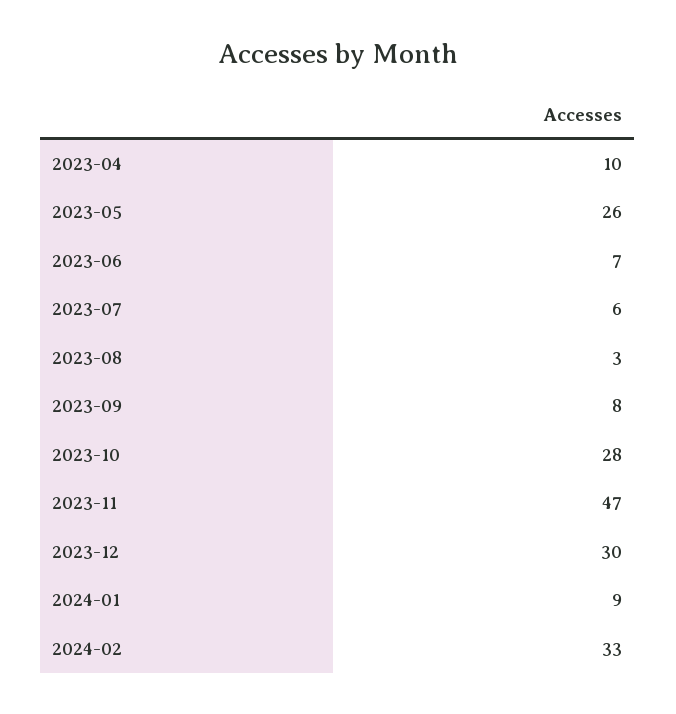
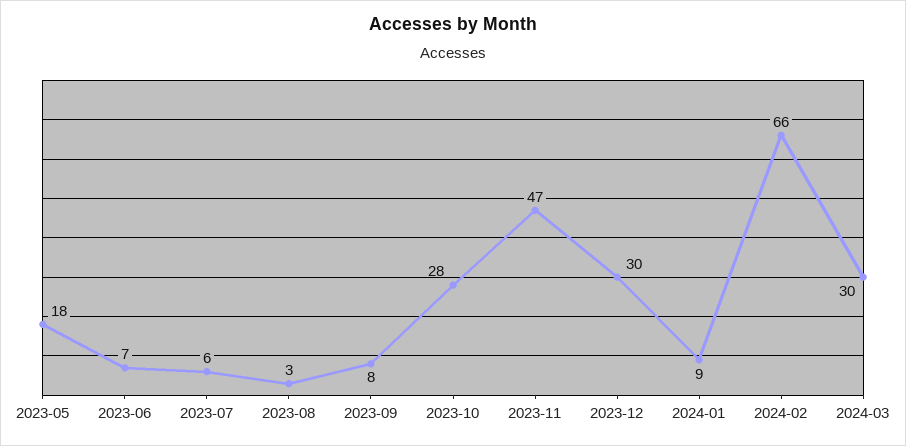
2023-04: 10 -> none
2023-05: 26 -> 18
2024-02: 33 -> 66
2024-03: none -> 30

